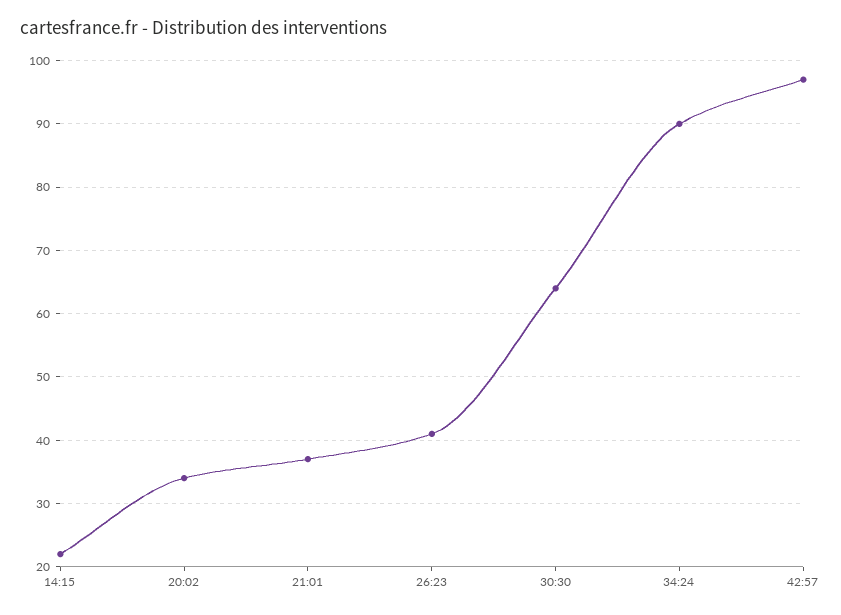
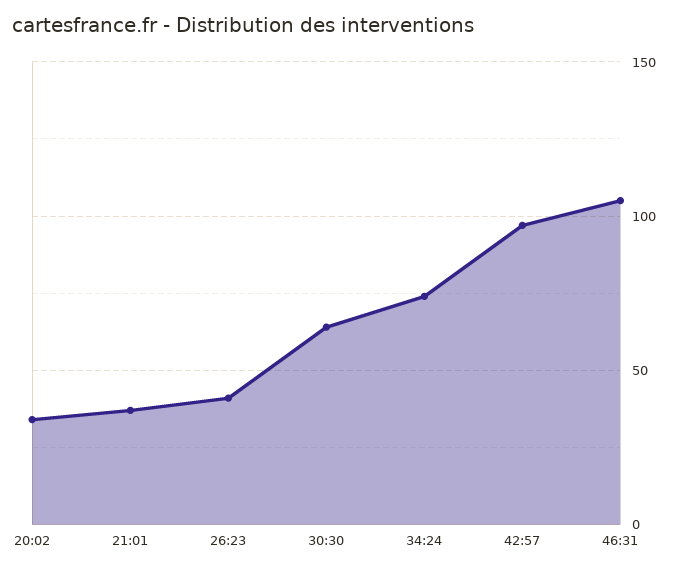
14:15: 22 -> none
34:24: 90 -> 75
46:31: none -> 105

